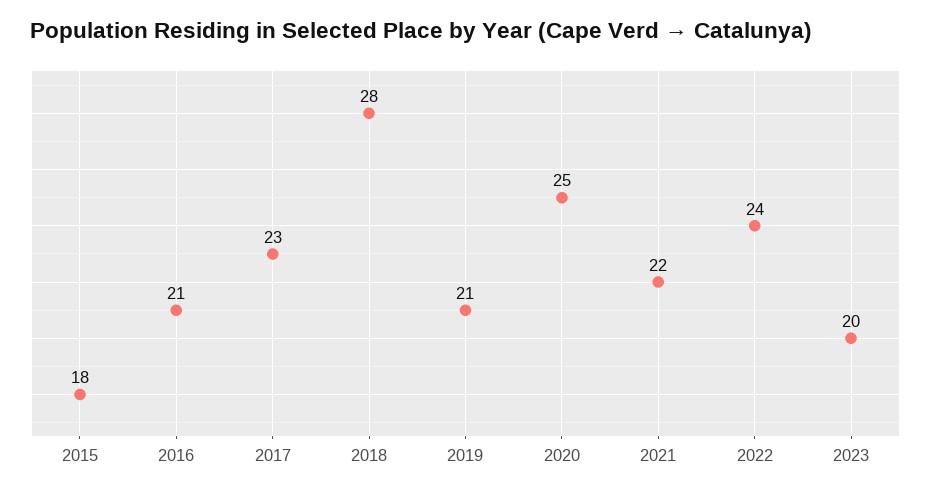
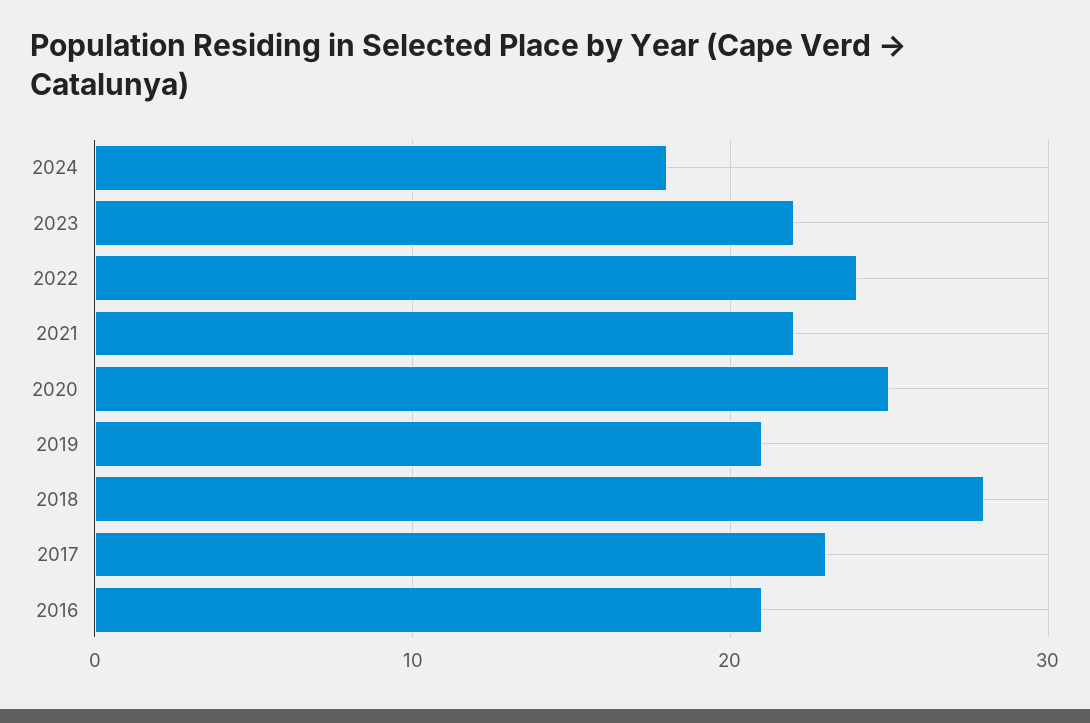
2015: 18 -> none
2023: 20 -> 22
2024: none -> 18

